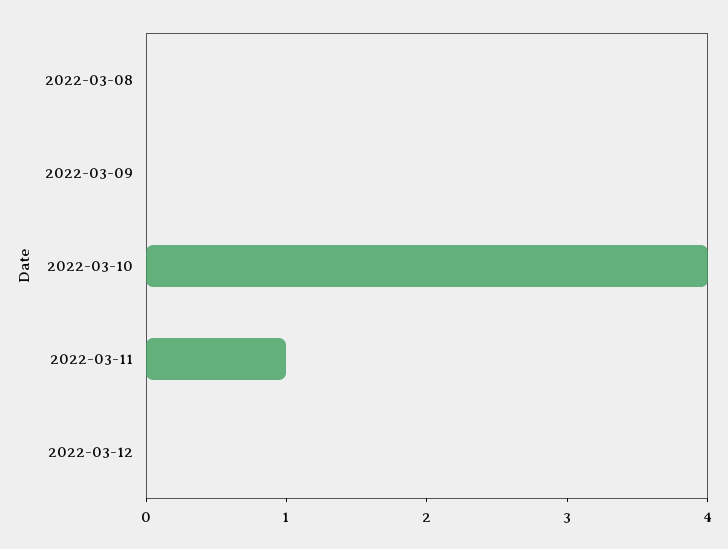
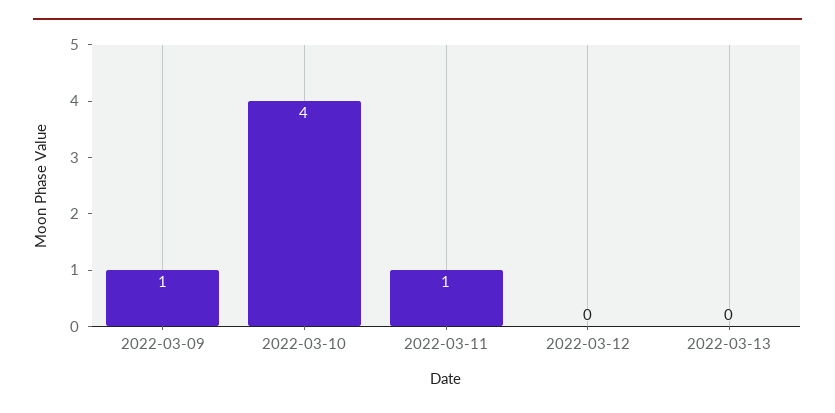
2022-03-08: 0 -> none
2022-03-09: 0 -> 1
2022-03-13: none -> 0

